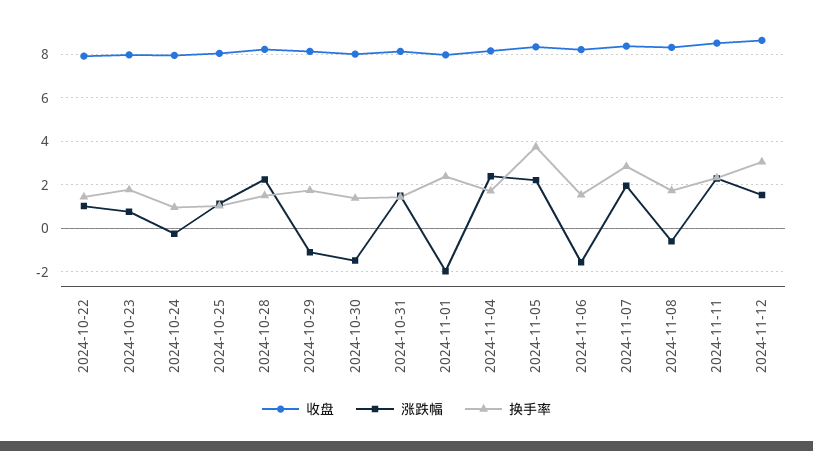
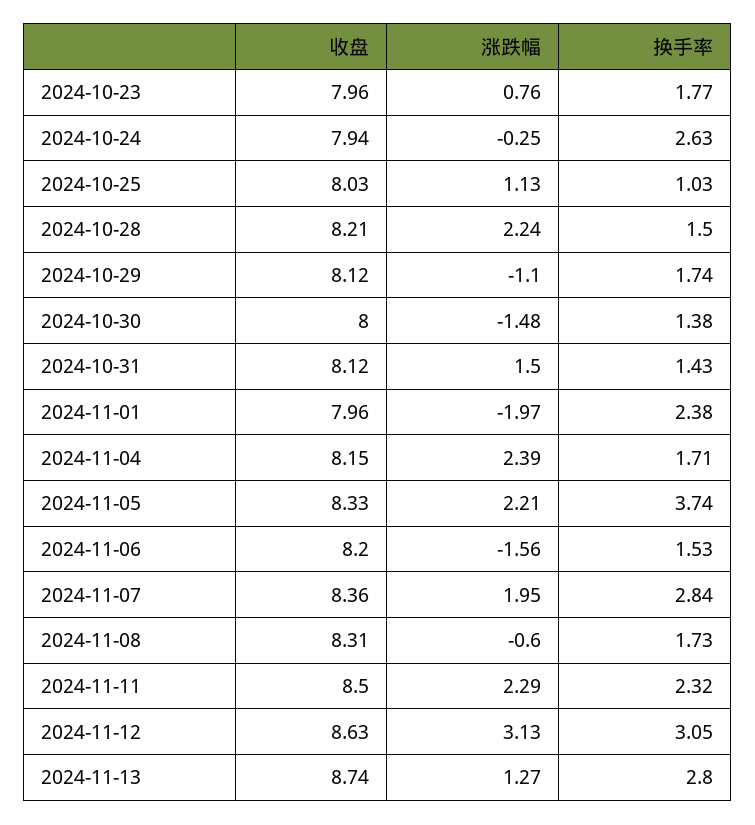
收盘, 2024-10-22: 8 -> none
涨跌幅, 2024-10-22: 1 -> none
换手率, 2024-10-22: 1.5 -> none
换手率, 2024-10-24: 1 -> 2.63
涨跌幅, 2024-11-12: 1.5 -> 3.13
收盘, 2024-11-13: none -> 8.74
涨跌幅, 2024-11-13: none -> 1.27
换手率, 2024-11-13: none -> 2.8

